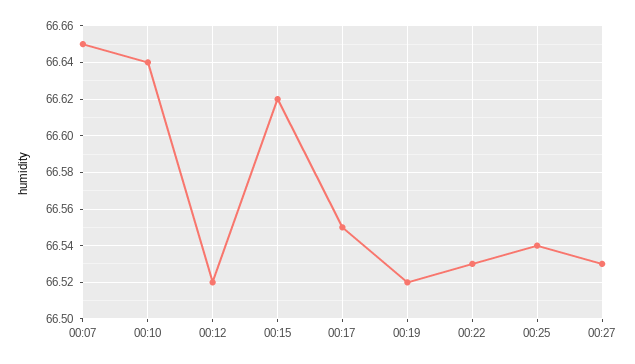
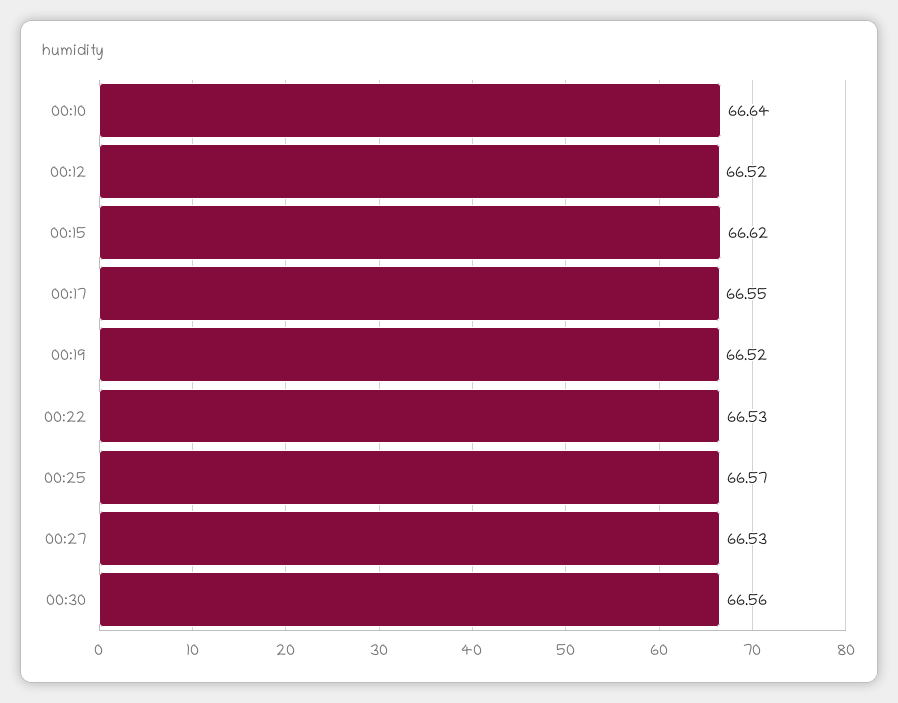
00:07: 66.65 -> none
00:25: 66.54 -> 66.57
00:30: none -> 66.56

